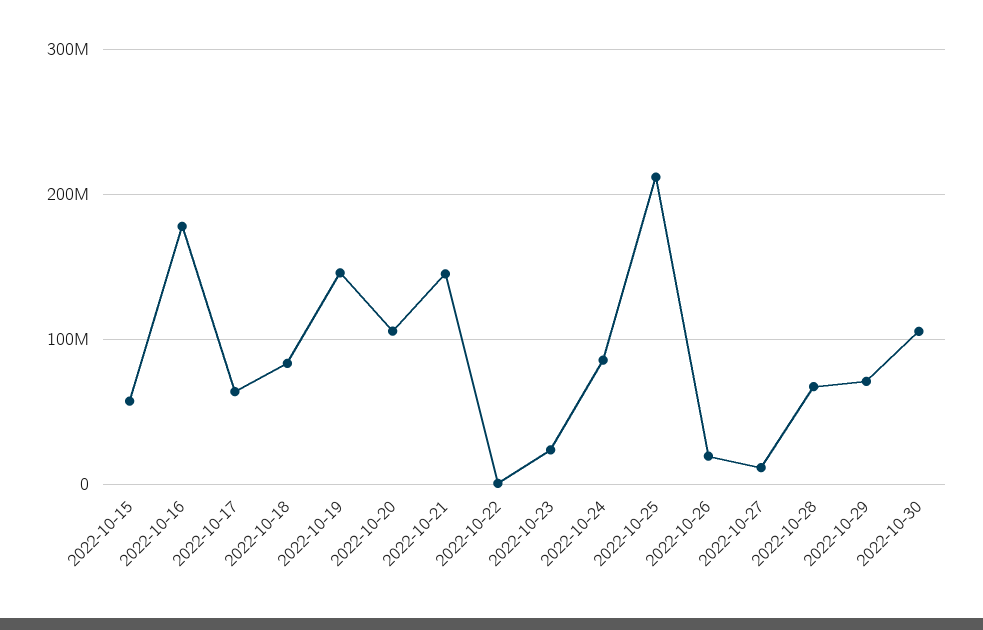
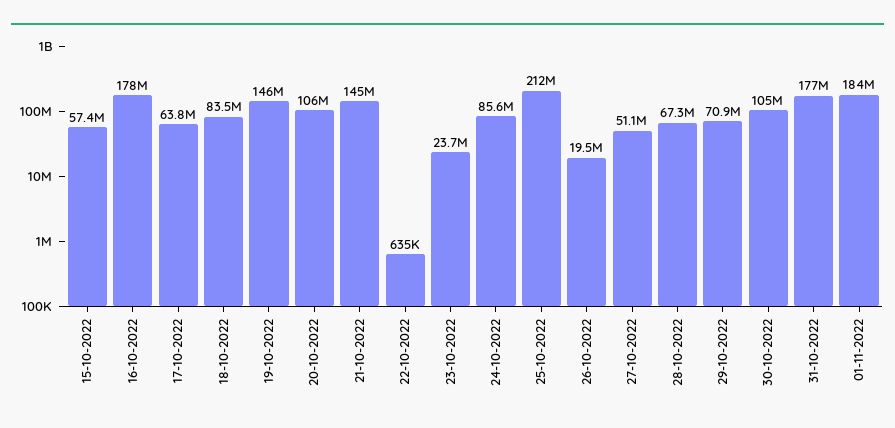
2022-10-27: 10000000 -> 51100000
31-10-2022: none -> 177000000
01-11-2022: none -> 184000000

